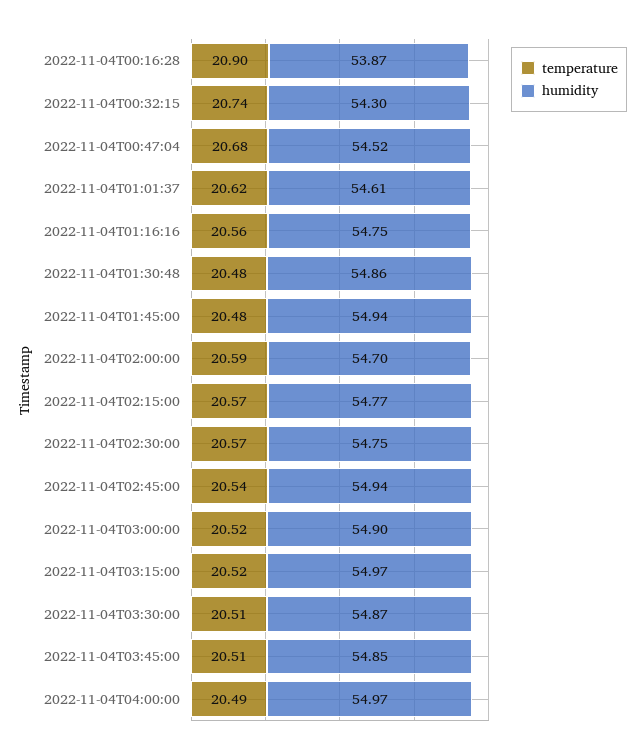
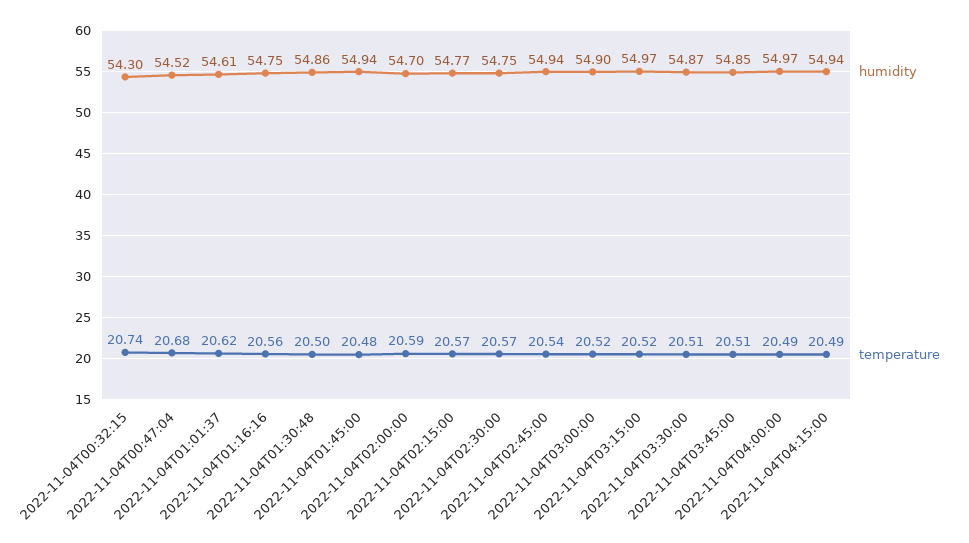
temperature, 2022-11-04T00:16:28: 20.9 -> none
humidity, 2022-11-04T00:16:28: 53.87 -> none
temperature, 2022-11-04T01:30:48: 20.48 -> 20.5
humidity, 2022-11-04T04:15:00: none -> 54.94
temperature, 2022-11-04T04:15:00: none -> 20.49

